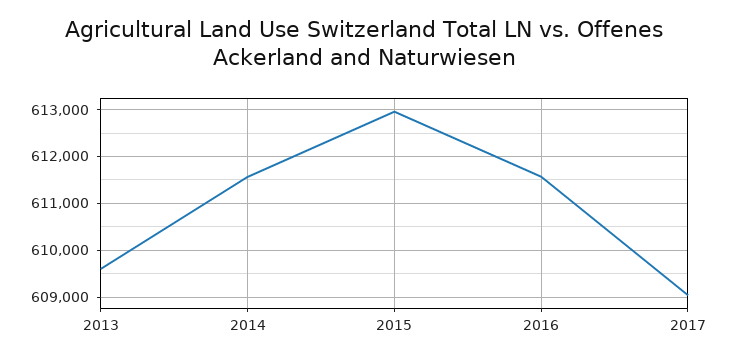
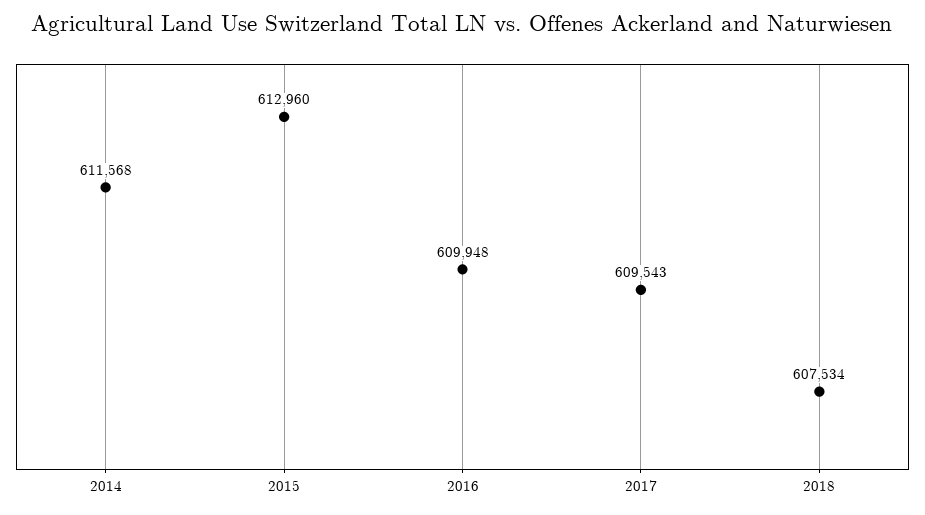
2013: 609600 -> none
2016: 611600 -> 609948
2017: 609000 -> 609543
2018: none -> 607534

